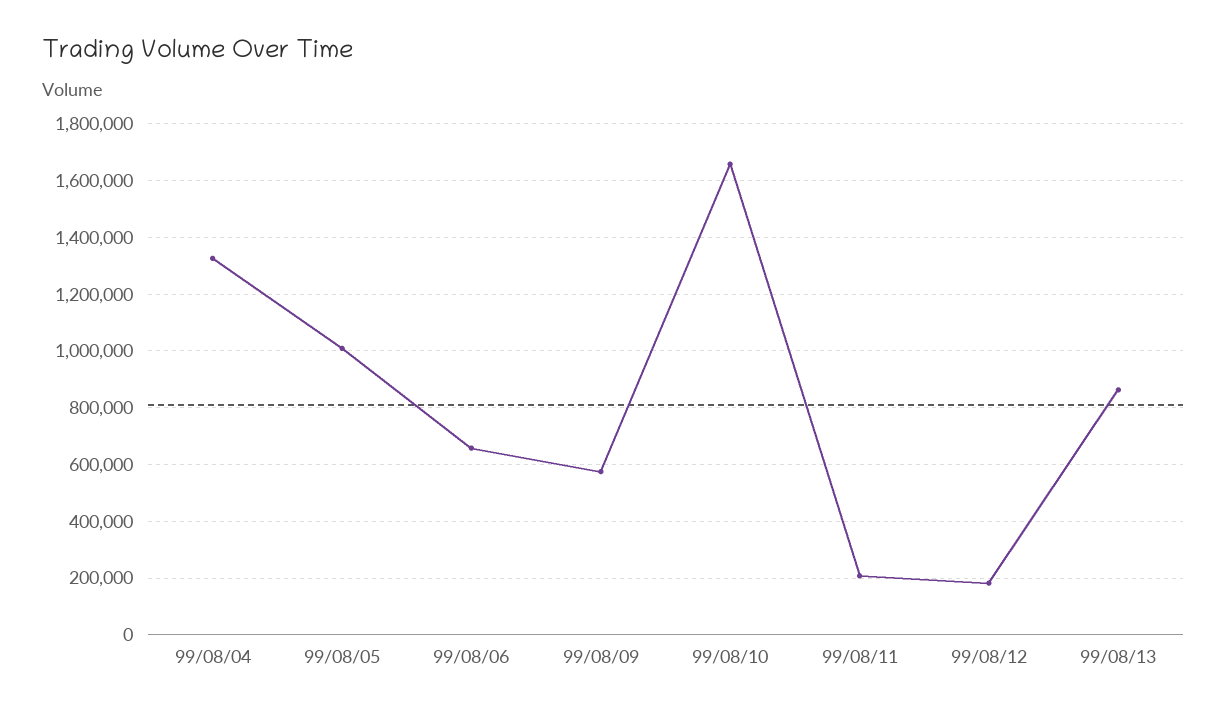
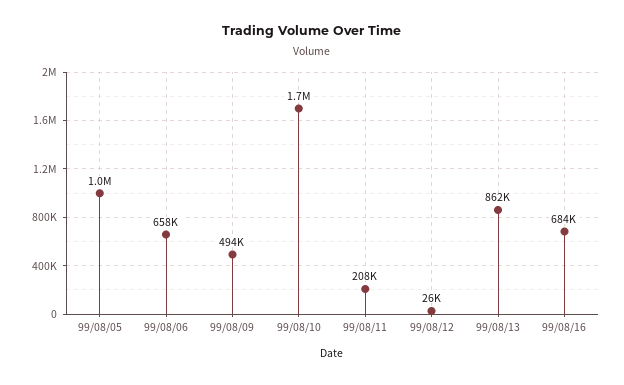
99/08/04: 1325000 -> none
99/08/09: 575000 -> 494000
99/08/12: 175000 -> 26000
99/08/16: none -> 684000

